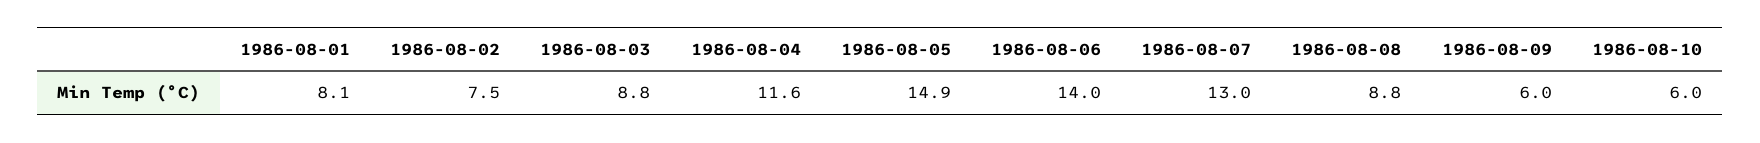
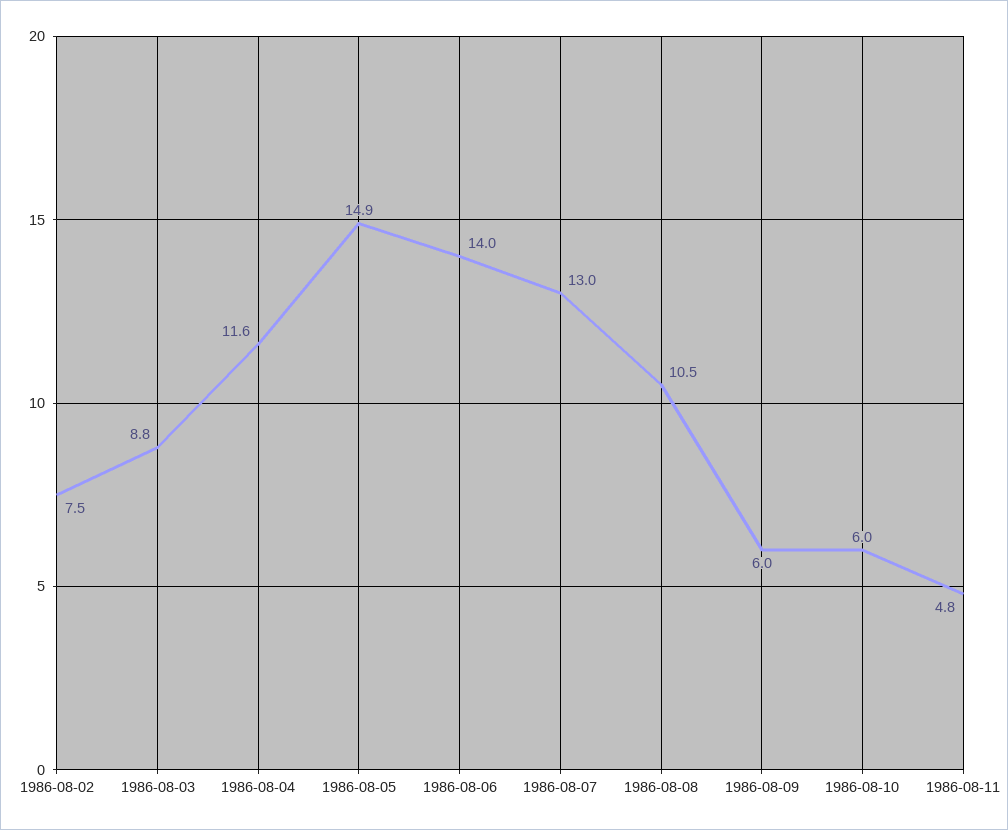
1986-08-01: 8.1 -> none
1986-08-08: 8.8 -> 10.5
1986-08-11: none -> 4.8

